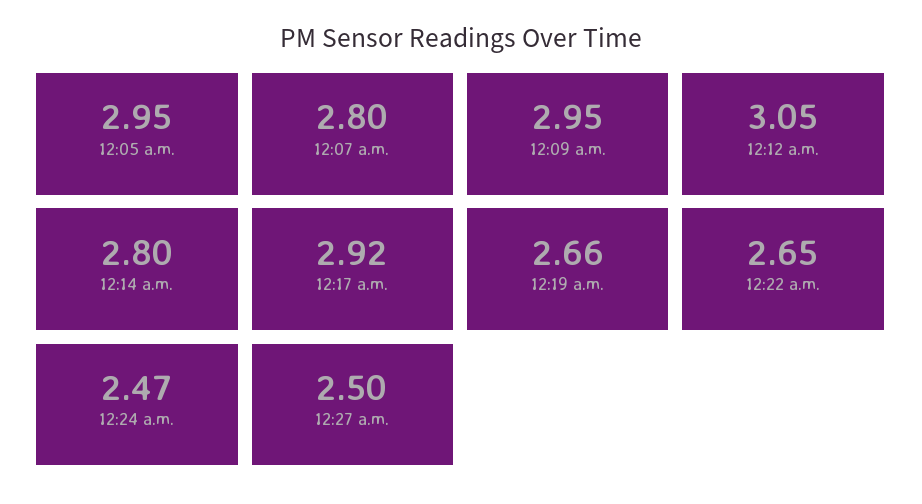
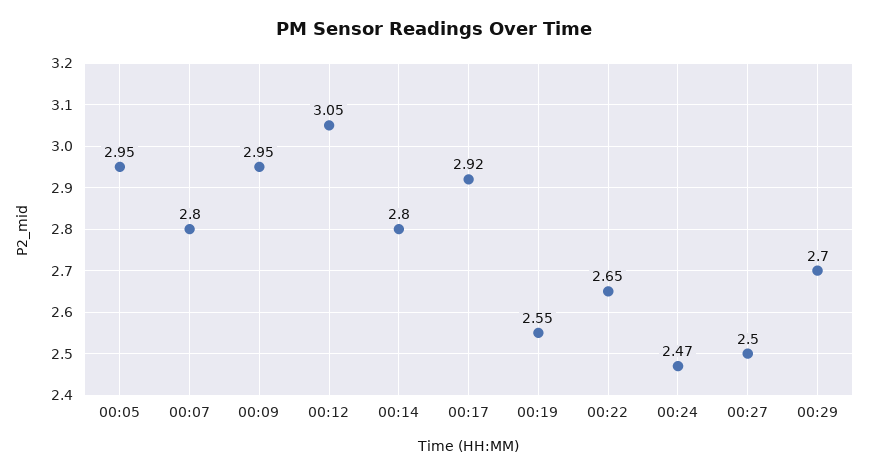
12:19 a.m.: 2.66 -> 2.55
00:29: none -> 2.7

